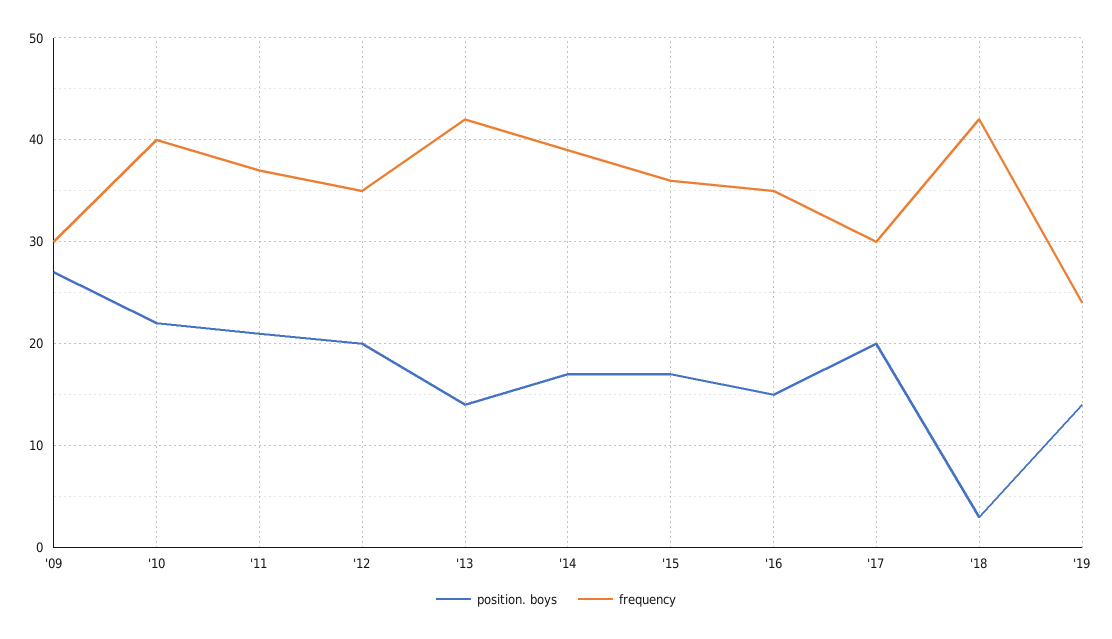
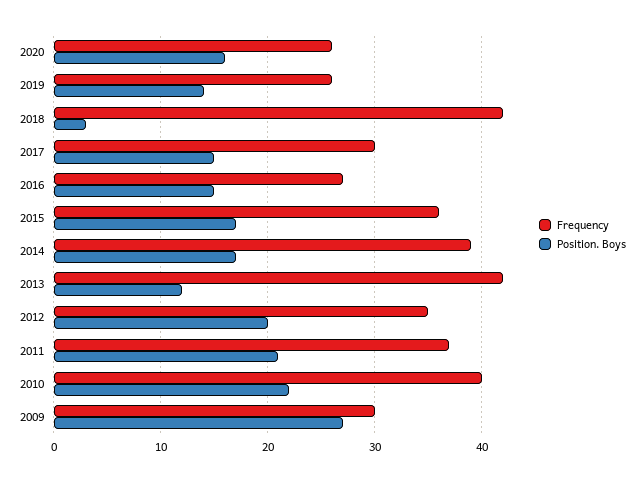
position. boys, '13: 14 -> 12
frequency, '16: 35 -> 27
position. boys, '17: 20 -> 15
frequency, '19: 24 -> 26
frequency, 2020: none -> 26
position. boys, 2020: none -> 16

